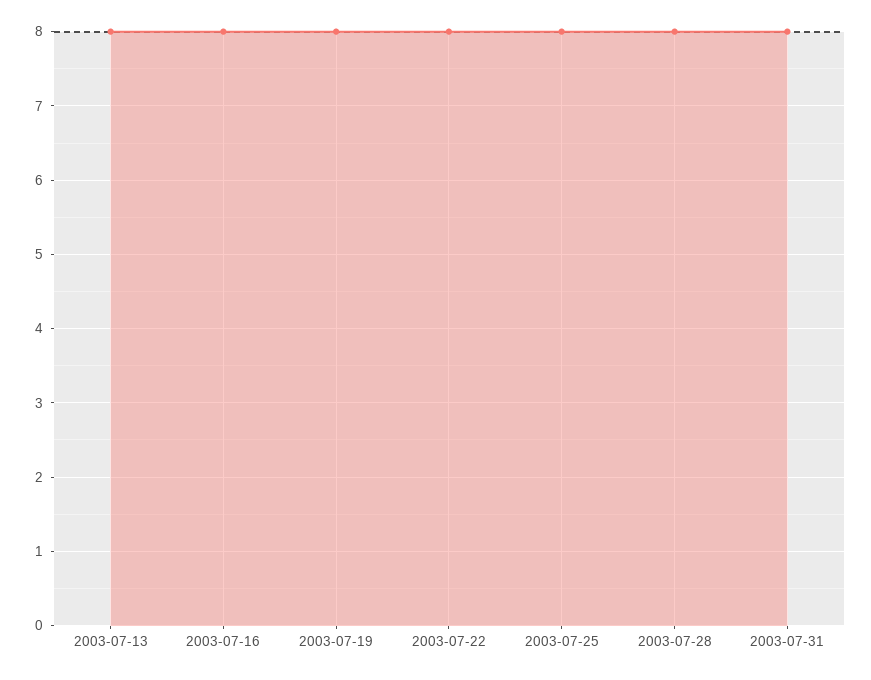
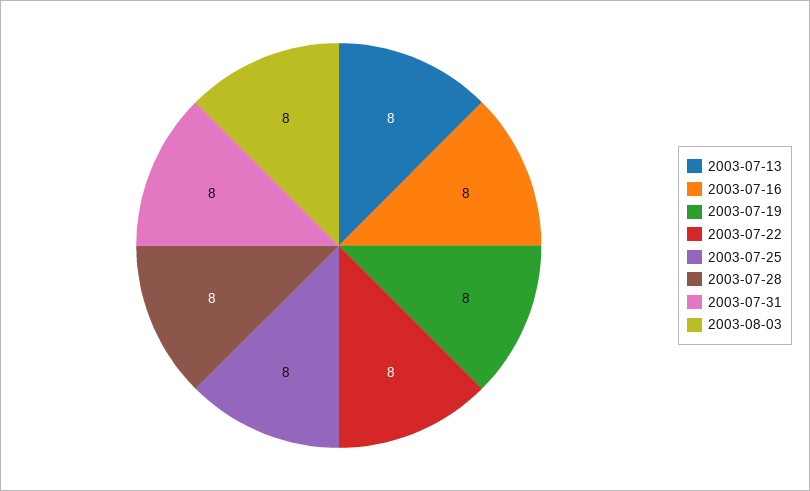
2003-08-03: none -> 8

